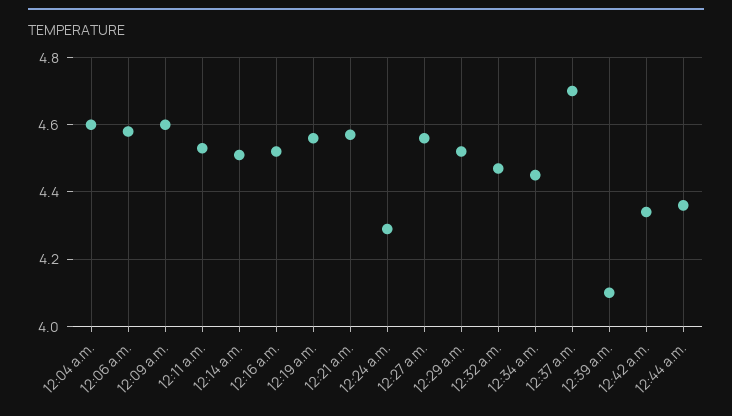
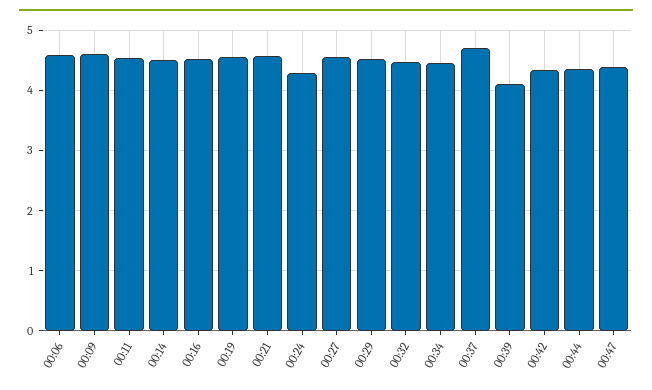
12:04 a.m.: 4.6 -> none
00:47: none -> 4.4

